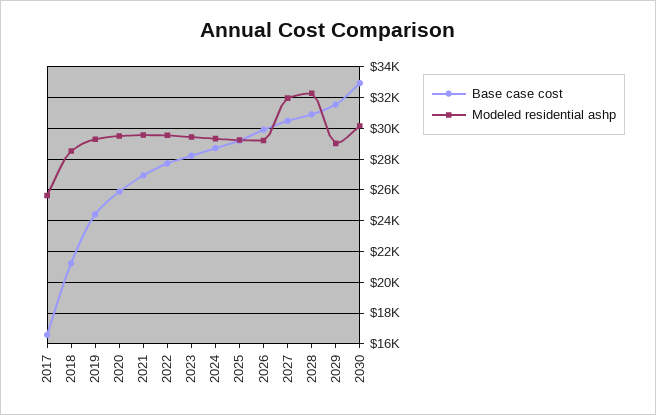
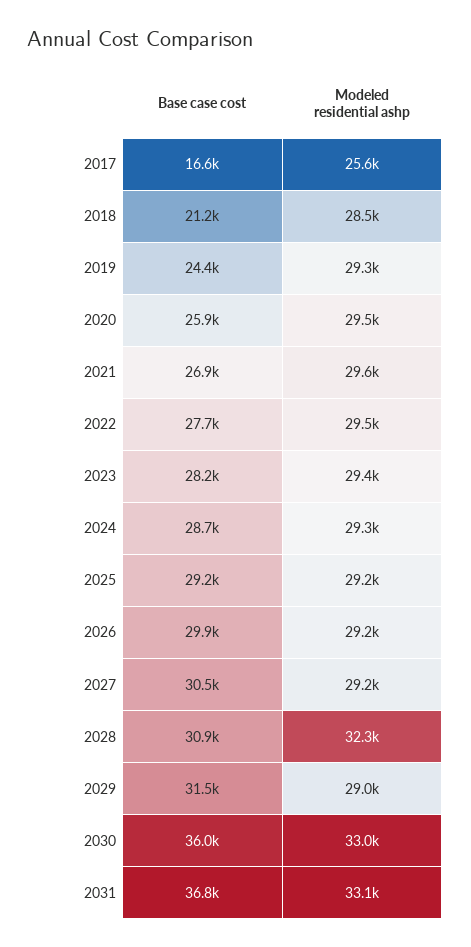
Modeled residential ashp, 2027: 32000 -> 29200
Base case cost, 2030: 33000 -> 36000
Modeled residential ashp, 2030: 30000 -> 33000
Base case cost, 2031: none -> 36800
Modeled residential ashp, 2031: none -> 33100

